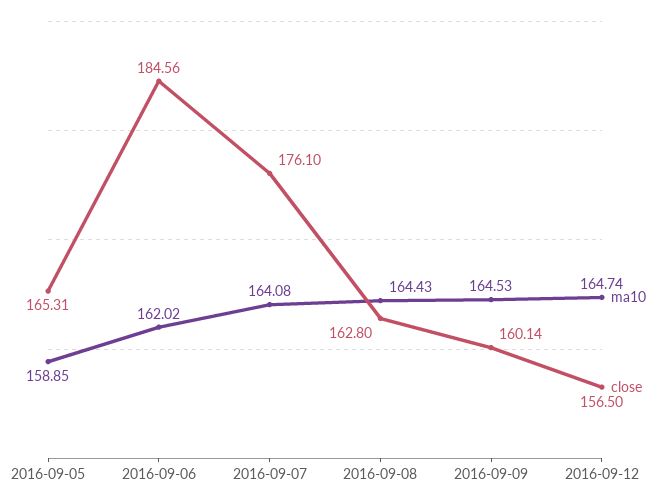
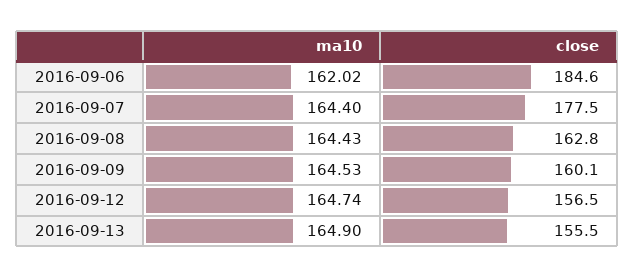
ma10, 2016-09-05: 158.85 -> none
close, 2016-09-05: 165.31 -> none
ma10, 2016-09-07: 164.08 -> 164.4
close, 2016-09-07: 176.1 -> 177.5
ma10, 2016-09-13: none -> 164.9
close, 2016-09-13: none -> 155.5

